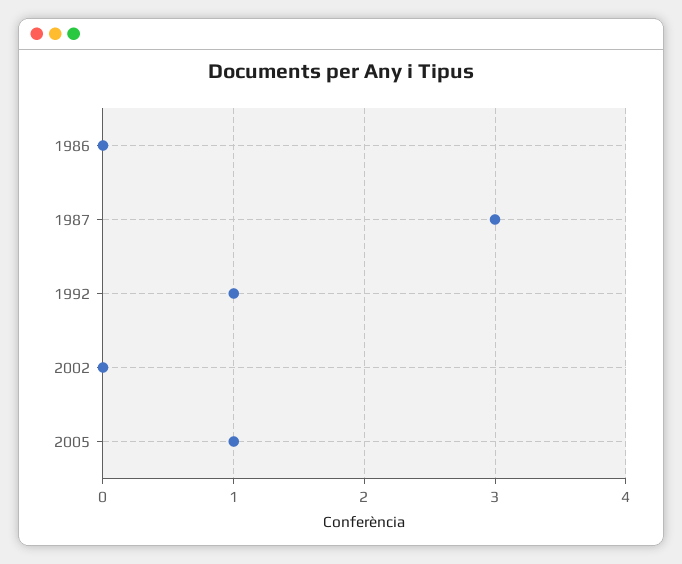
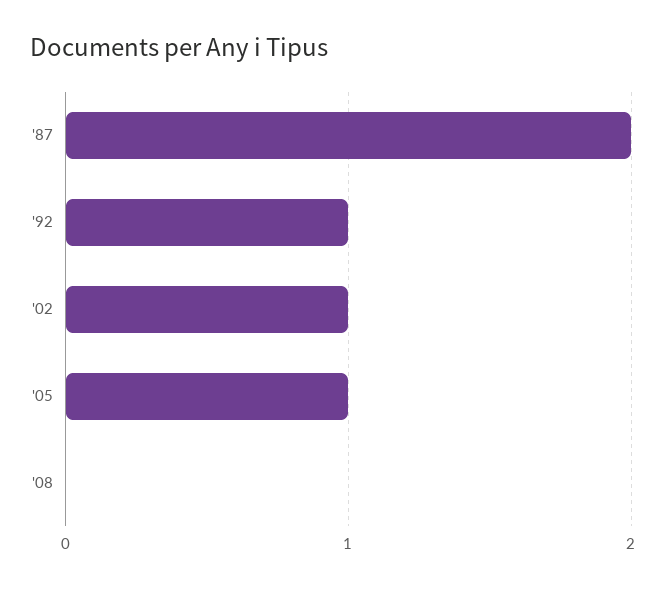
1986: 0 -> none
1987: 3 -> 2
2002: 0 -> 1
'08: none -> 0

